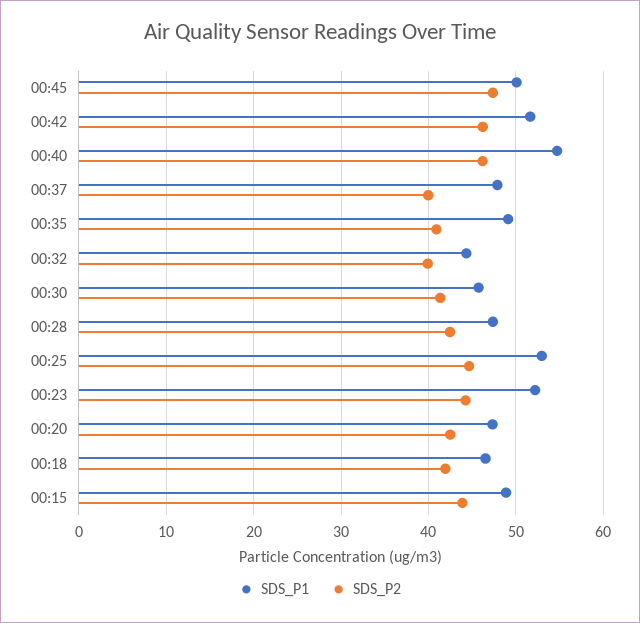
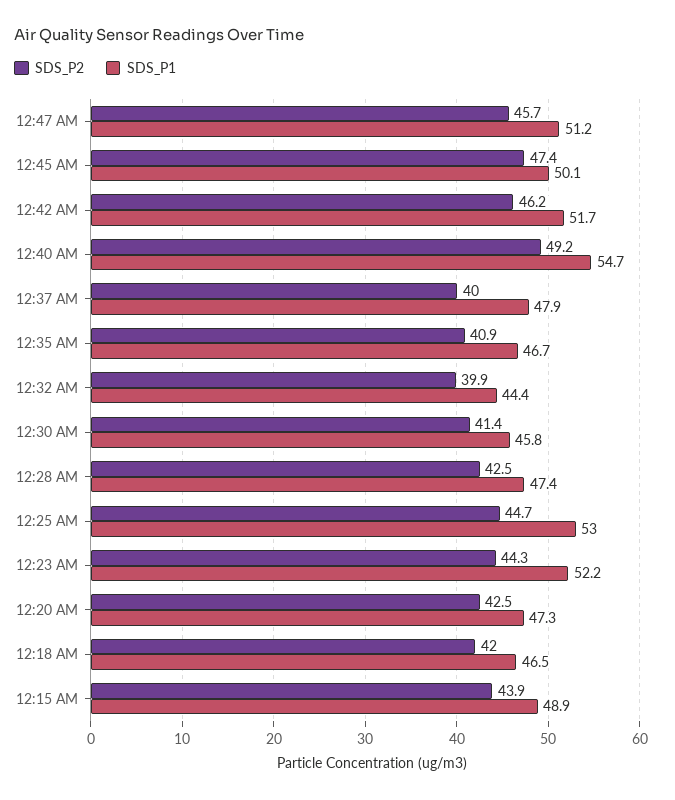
SDS_P2, 00:40: 46 -> 49.2
SDS_P1, 00:35: 49 -> 46.7
SDS_P2, 12:47 AM: none -> 45.7
SDS_P1, 12:47 AM: none -> 51.2

